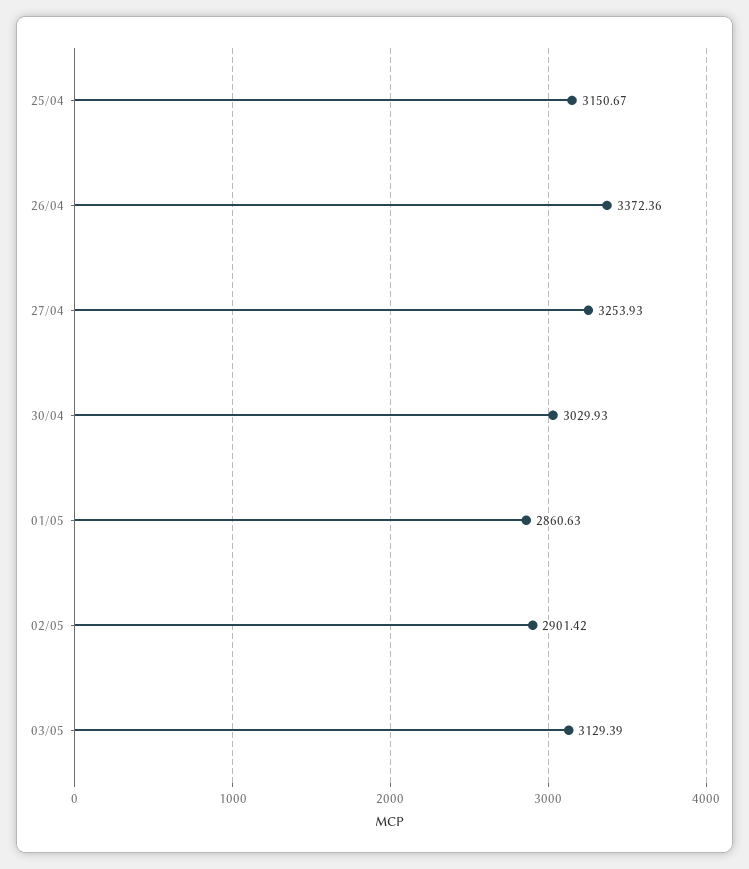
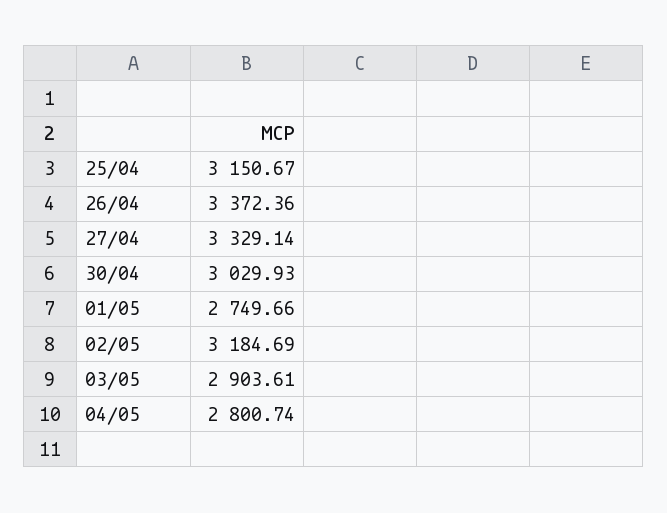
27/04: 3253.93 -> 3329.14
01/05: 2860.63 -> 2749.66
02/05: 2901.42 -> 3184.69
03/05: 3129.39 -> 2903.61
04/05: none -> 2800.74

